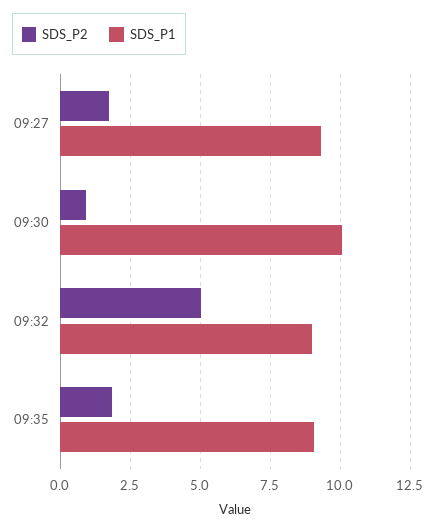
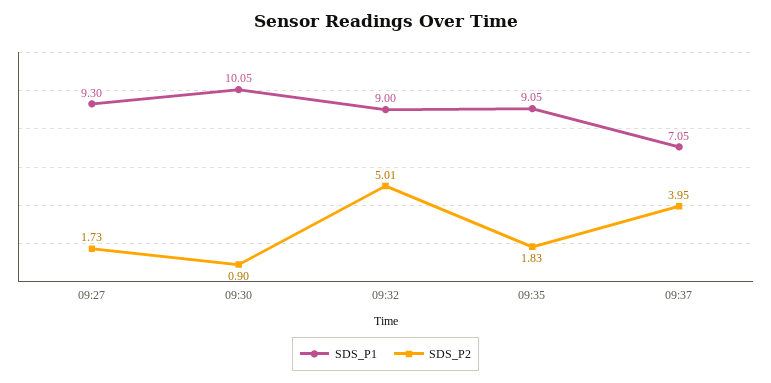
SDS_P1, 09:37: none -> 7.05
SDS_P2, 09:37: none -> 3.95

